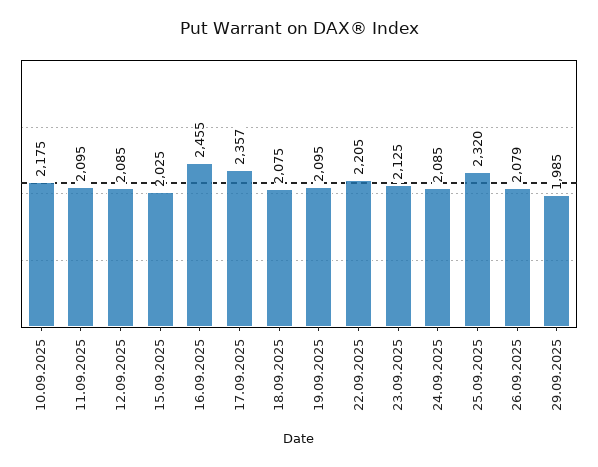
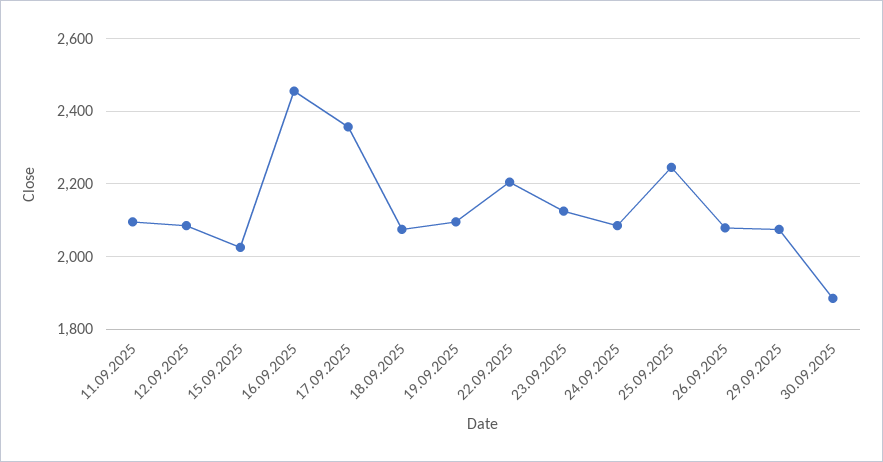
10.09.2025: 2175 -> none
25.09.2025: 2320 -> 2240
29.09.2025: 1985 -> 2080
30.09.2025: none -> 1880

